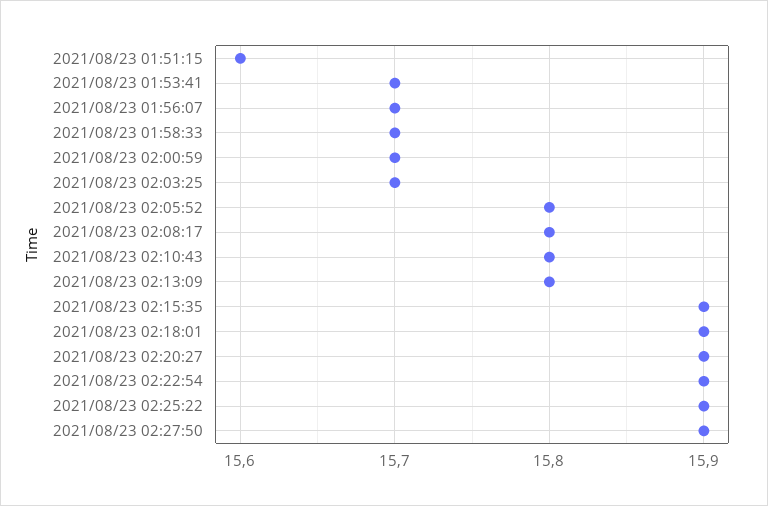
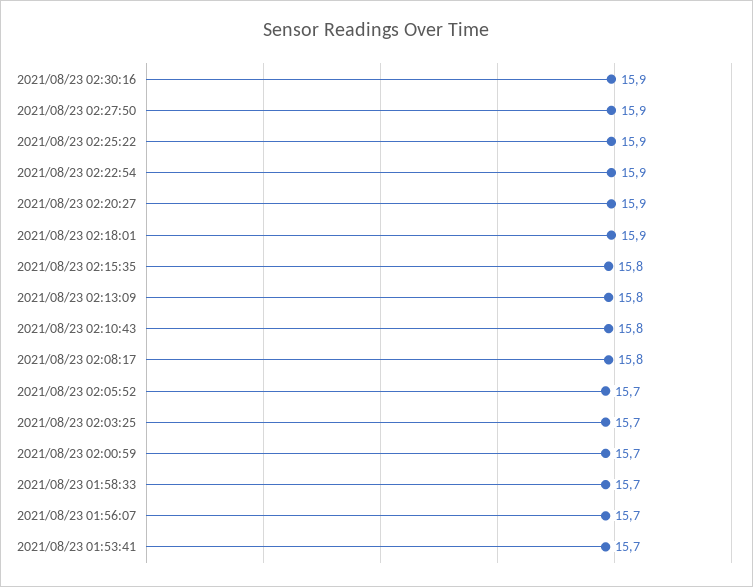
2021/08/23 01:51:15: 15.6 -> none
2021/08/23 02:05:52: 15.8 -> 15.7
2021/08/23 02:15:35: 15.9 -> 15.8
2021/08/23 02:30:16: none -> 15.9

